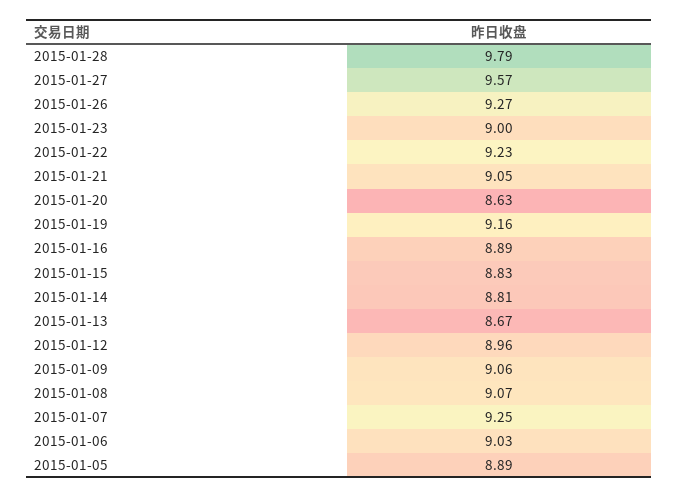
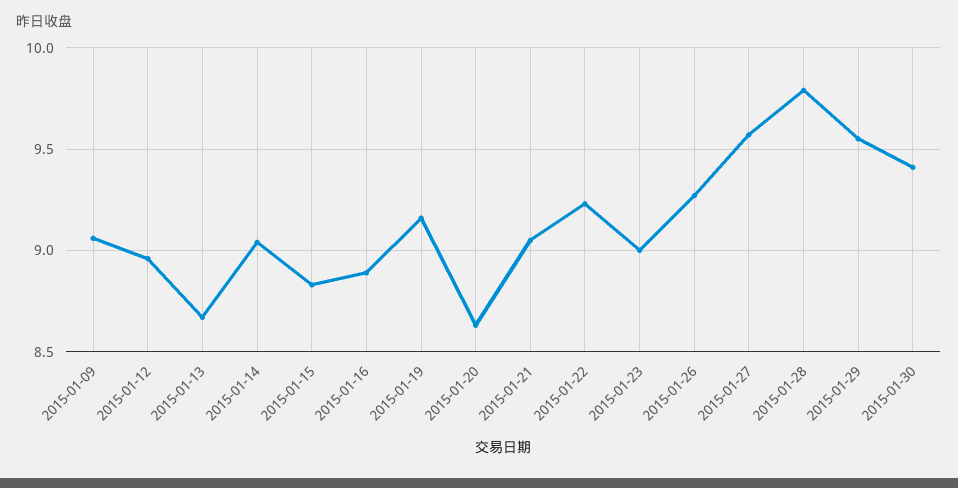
2015-01-14: 8.81 -> 9.05
2015-01-08: 9.07 -> none
2015-01-07: 9.25 -> none
2015-01-06: 9.03 -> none
2015-01-05: 8.89 -> none
2015-01-29: none -> 9.55
2015-01-30: none -> 9.4

